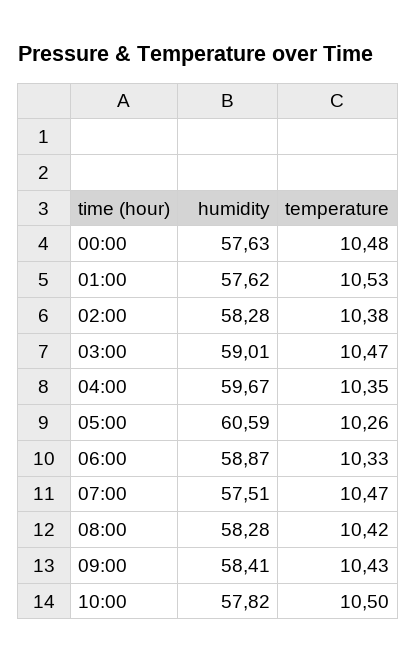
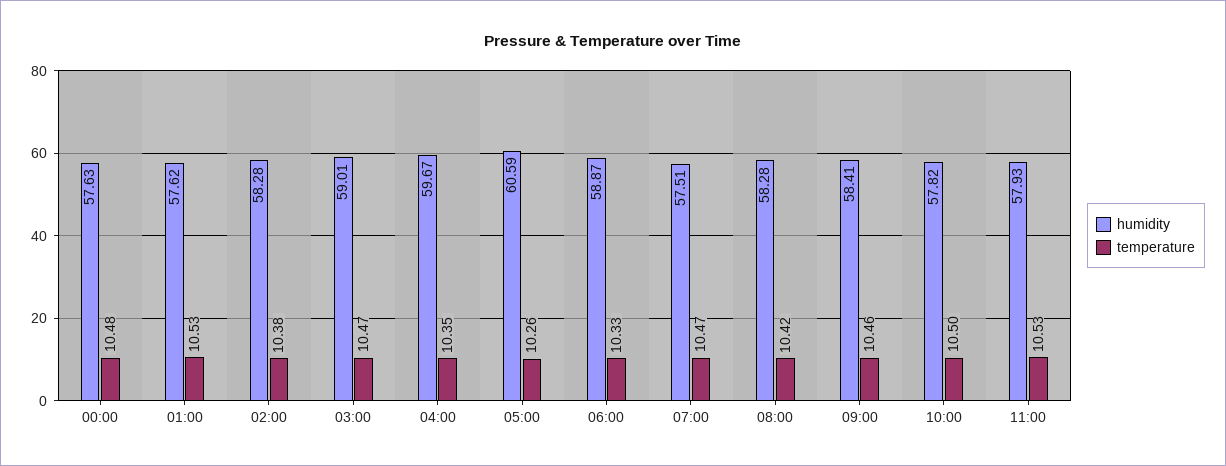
temperature, 09:00: 10.43 -> 10.46
humidity, 11:00: none -> 57.93
temperature, 11:00: none -> 10.53

